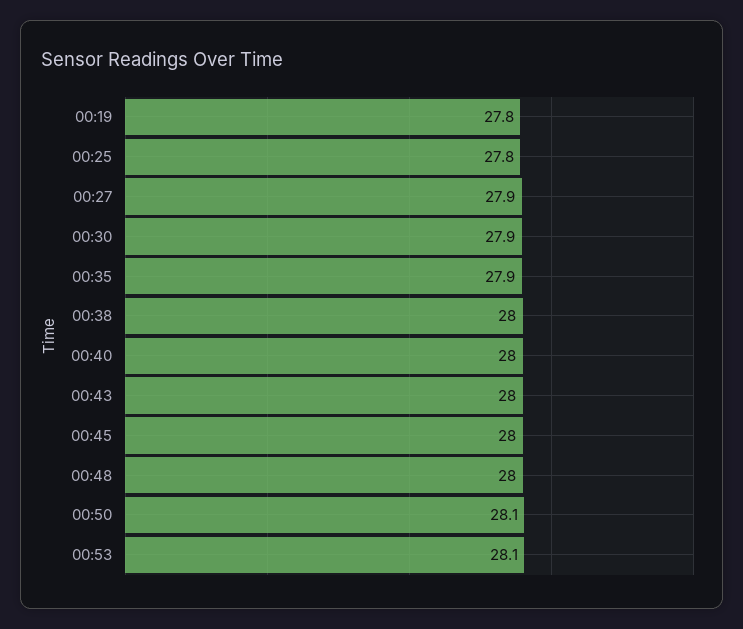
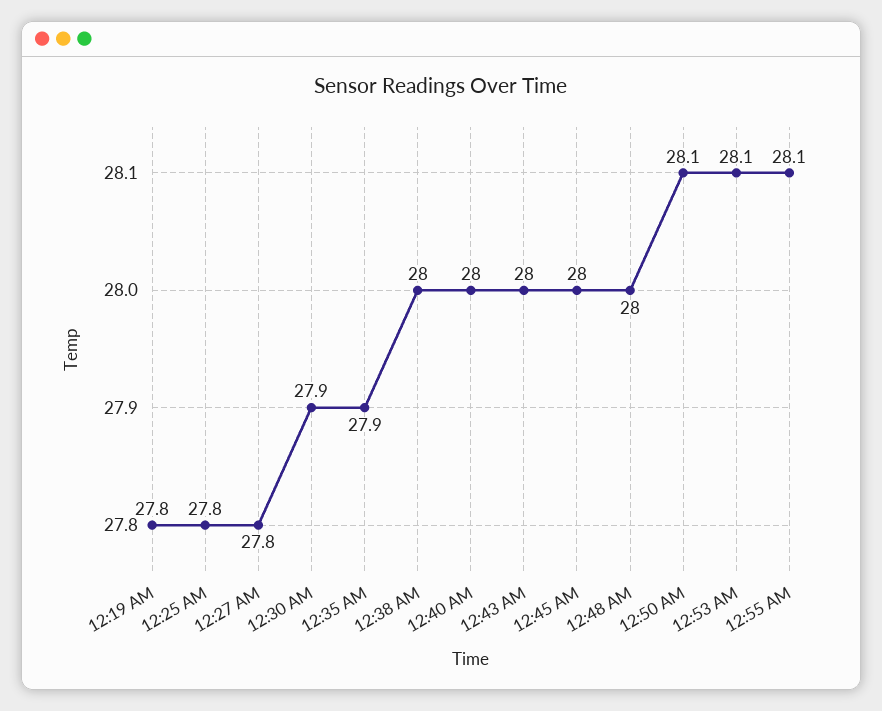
00:27: 27.9 -> 27.8
12:55 AM: none -> 28.1

